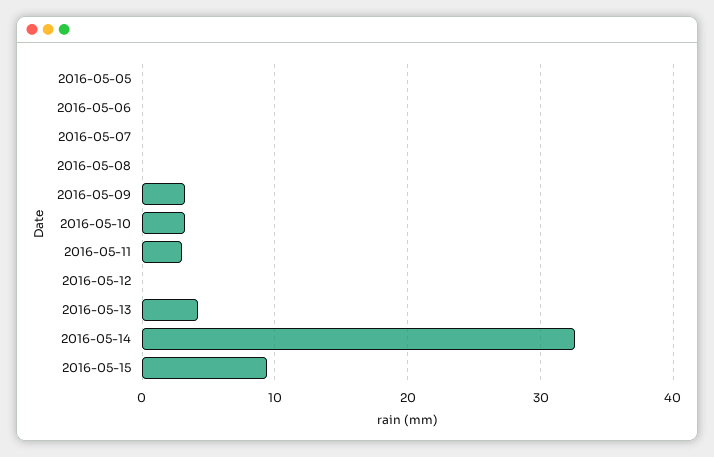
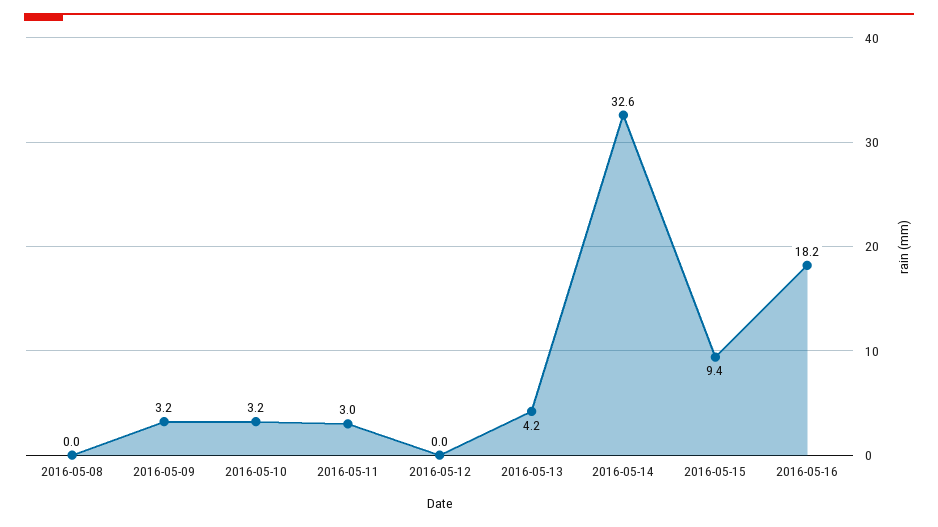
2016-05-05: 0 -> none
2016-05-06: 0 -> none
2016-05-07: 0 -> none
2016-05-16: none -> 18.2

